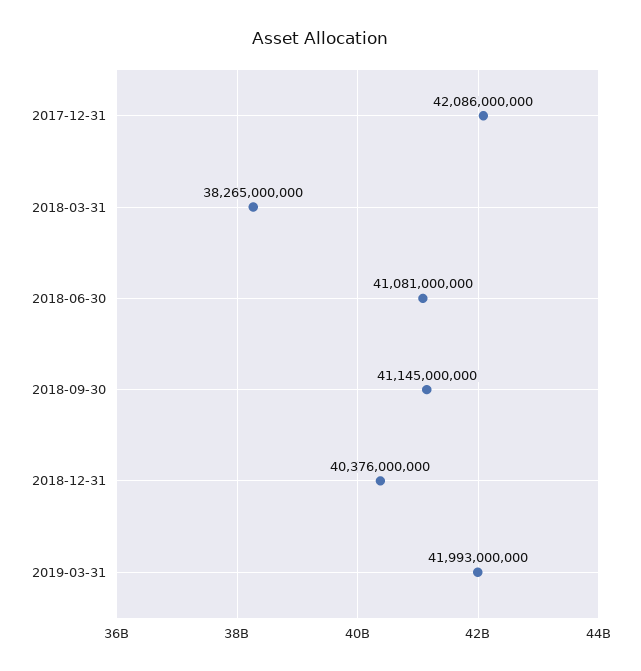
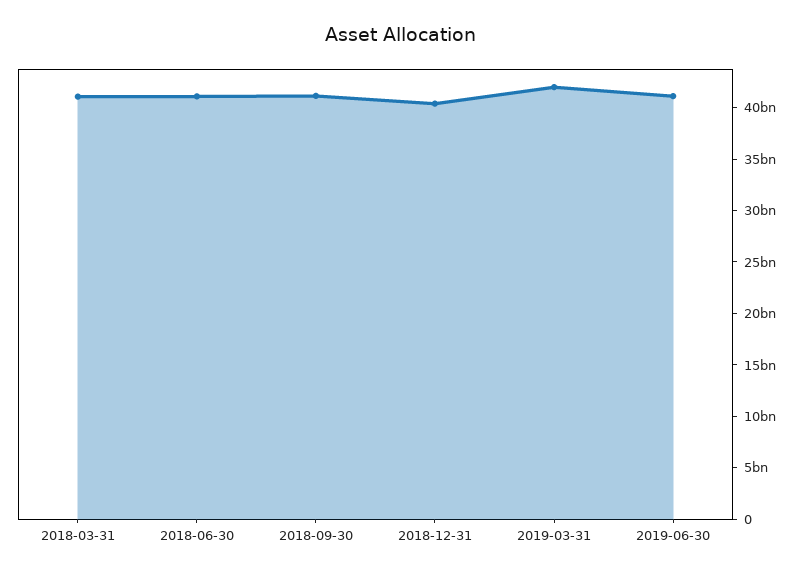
2017-12-31: 42086000000 -> none
2018-03-31: 38265000000 -> 41000000000
2019-06-30: none -> 41000000000

